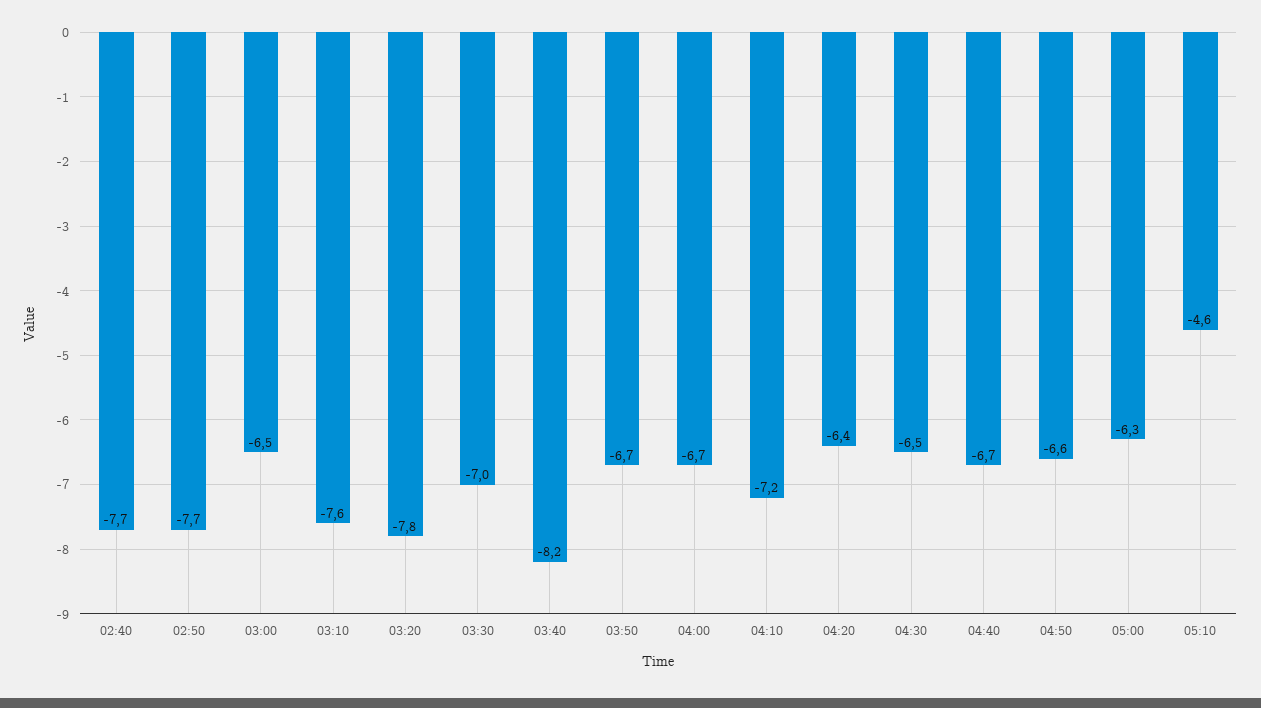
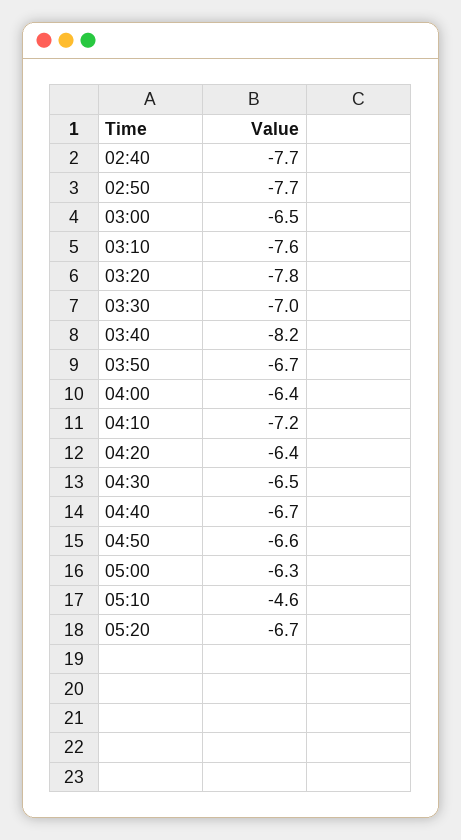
04:00: -6.7 -> -6.4
05:20: none -> -6.7

